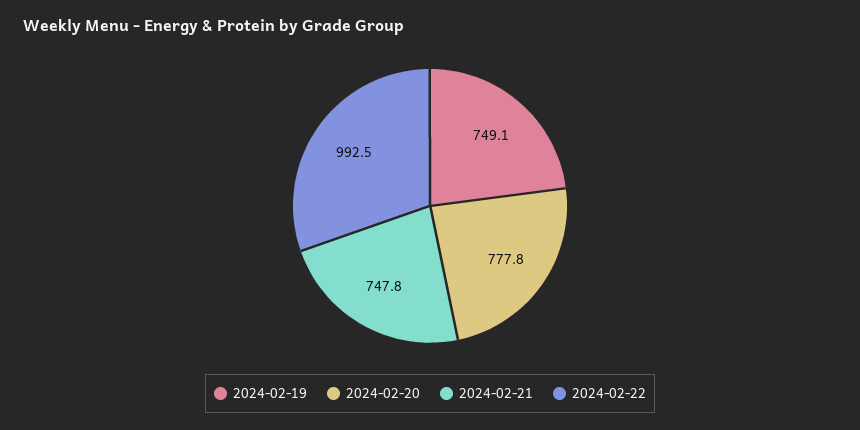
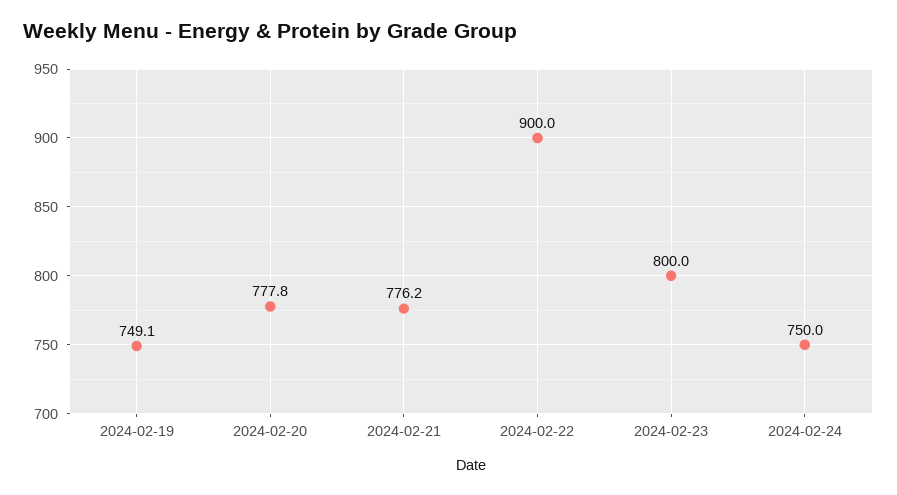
2024-02-21: 747.8 -> 776.2
2024-02-22: 992.5 -> 900
2024-02-23: none -> 800
2024-02-24: none -> 750

